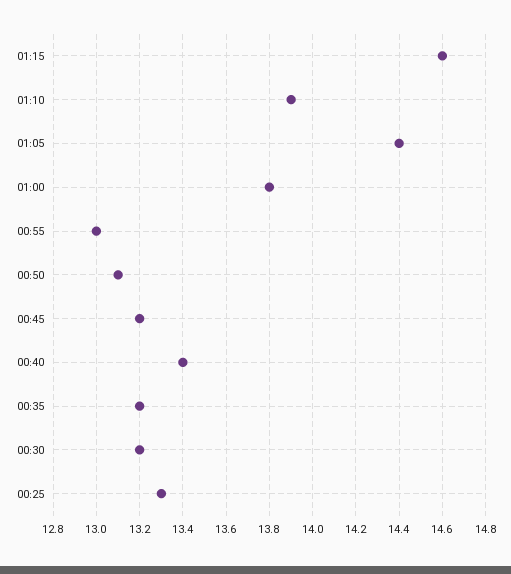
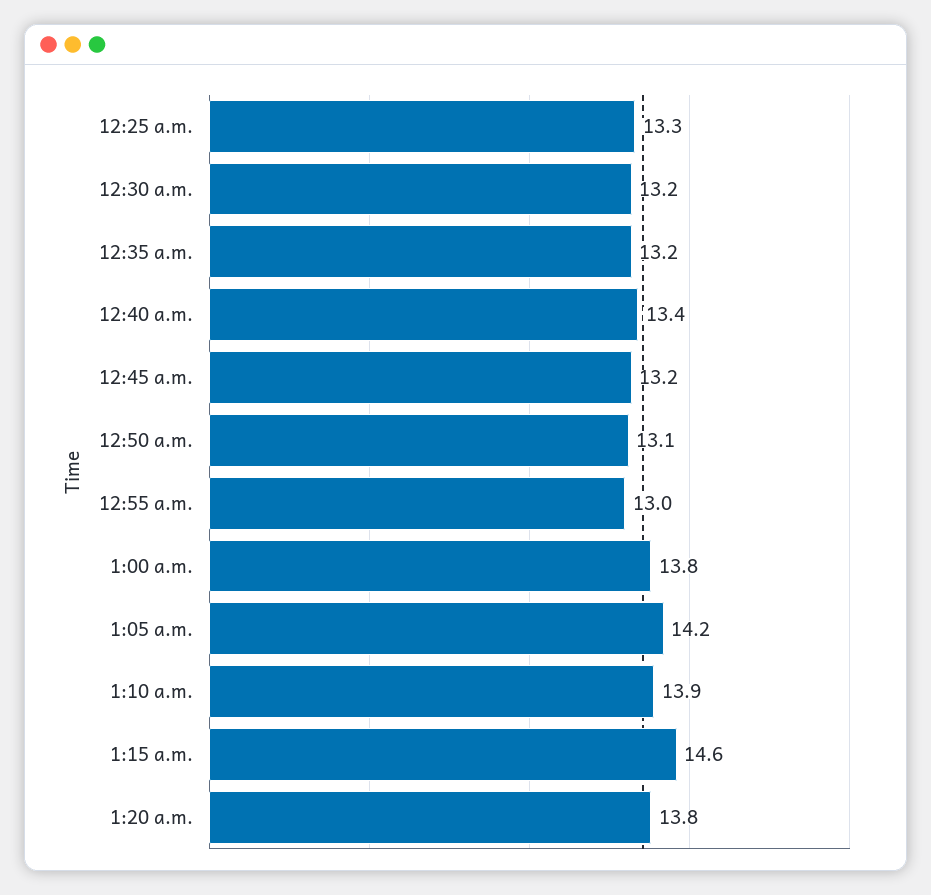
01:05: 14.4 -> 14.2
1:20 a.m.: none -> 13.8

